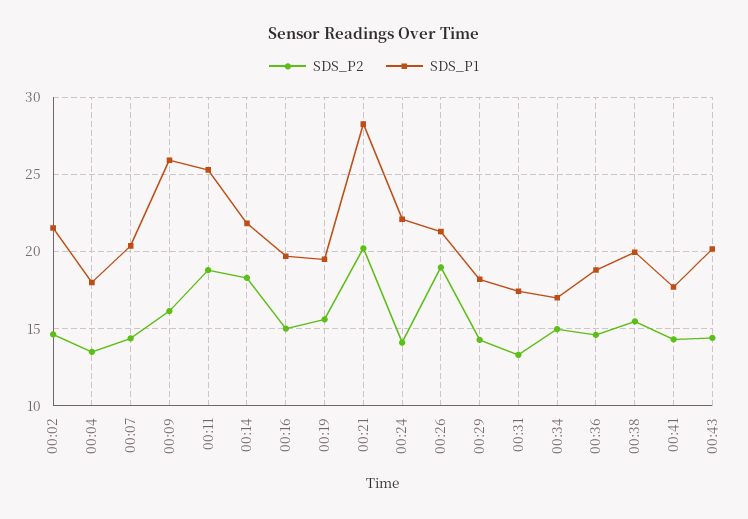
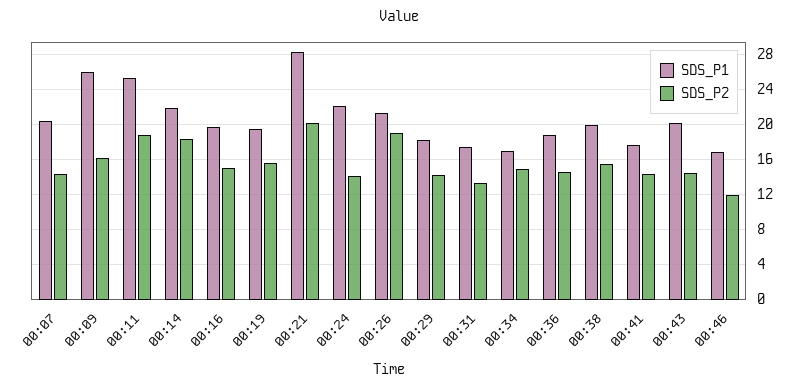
SDS_P2, 00:02: 14.5 -> none
SDS_P1, 00:02: 21.5 -> none
SDS_P2, 00:04: 13.5 -> none
SDS_P1, 00:04: 18 -> none
SDS_P1, 00:46: none -> 17
SDS_P2, 00:46: none -> 12

